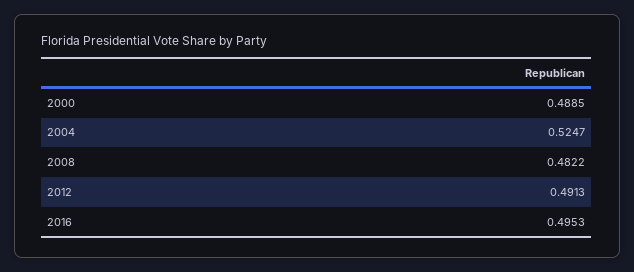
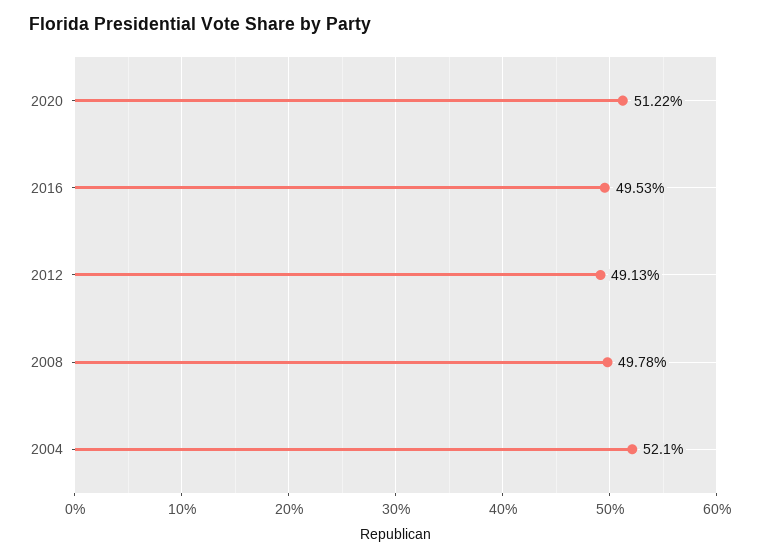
2000: 0.4885 -> none
2004: 0.5247 -> 0.521
2008: 0.4822 -> 0.4978
2020: none -> 0.5122

